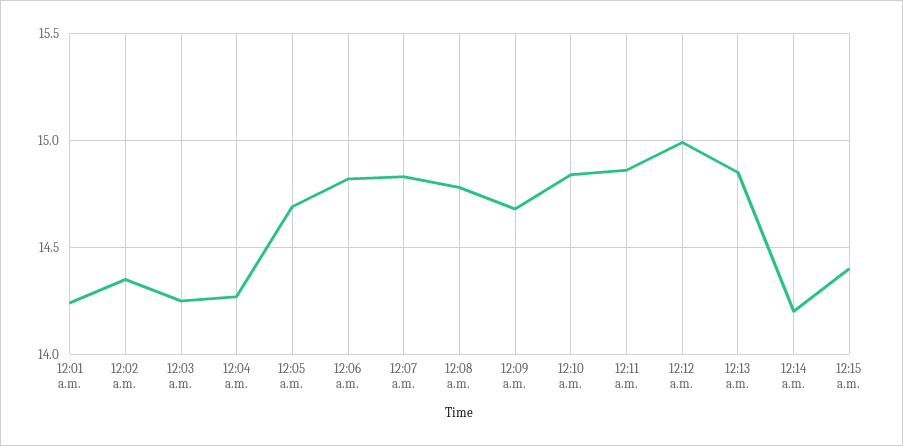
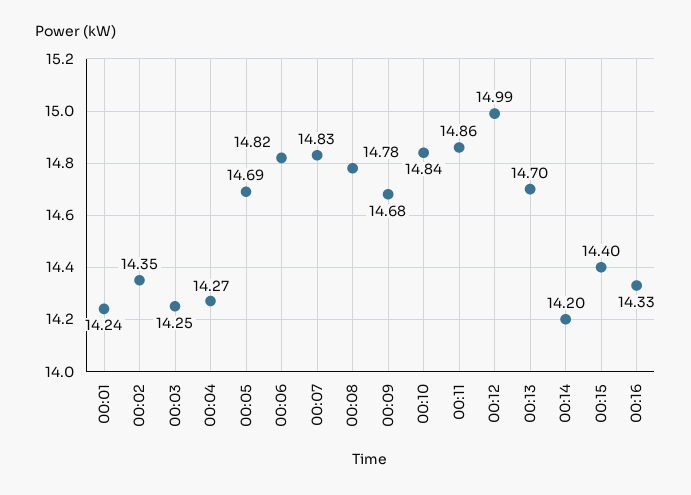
12:13 a.m.: 14.85 -> 14.7
00:16: none -> 14.33

